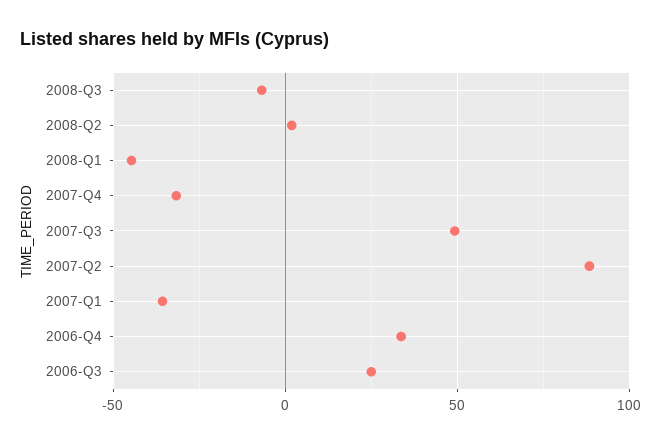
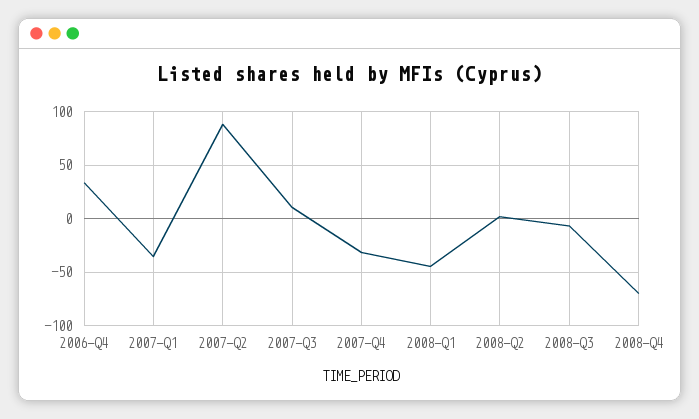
2007-Q3: 50 -> 10
2006-Q3: 25 -> none
2008-Q4: none -> -70

